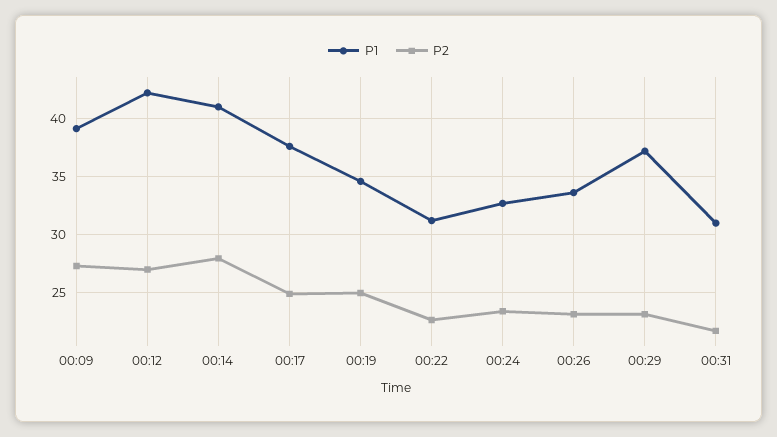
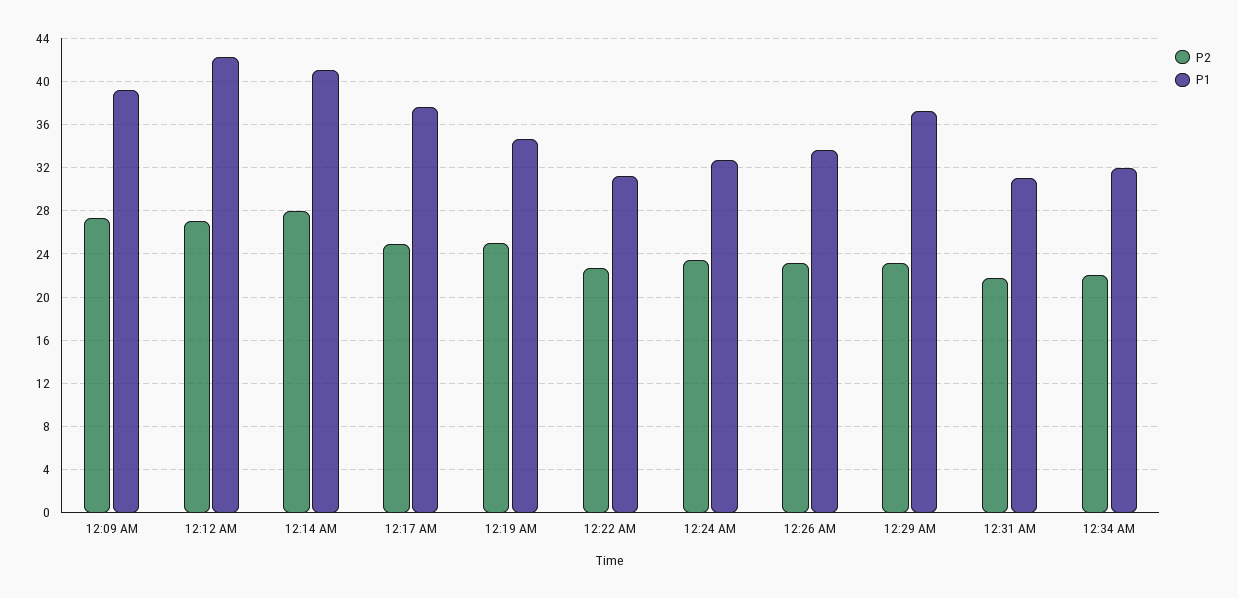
P2, 12:34 AM: none -> 22
P1, 12:34 AM: none -> 32

